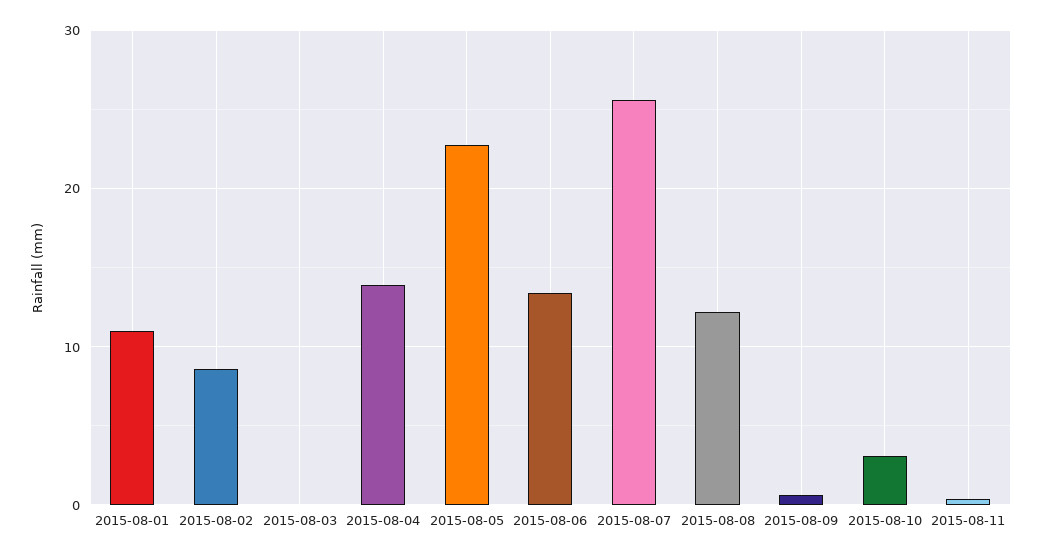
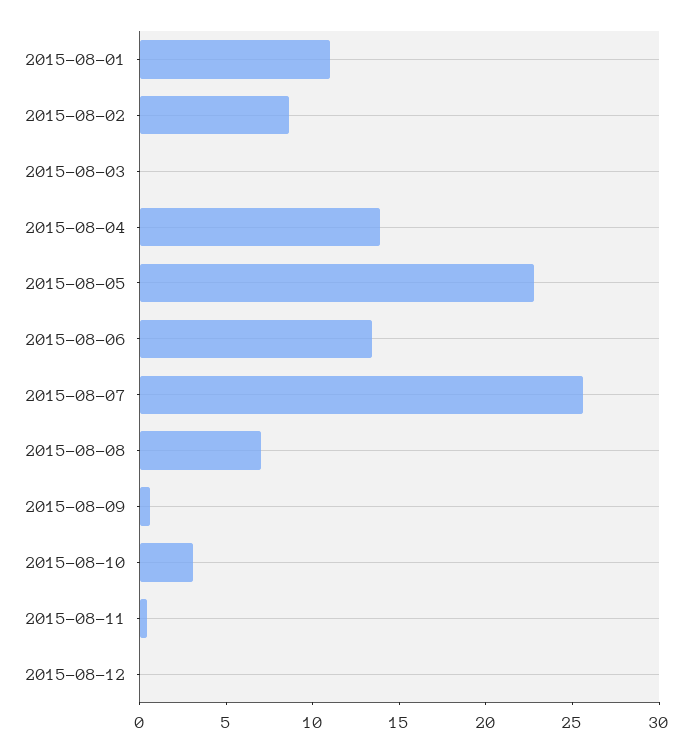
2015-08-08: 12 -> 7
2015-08-12: none -> 0

